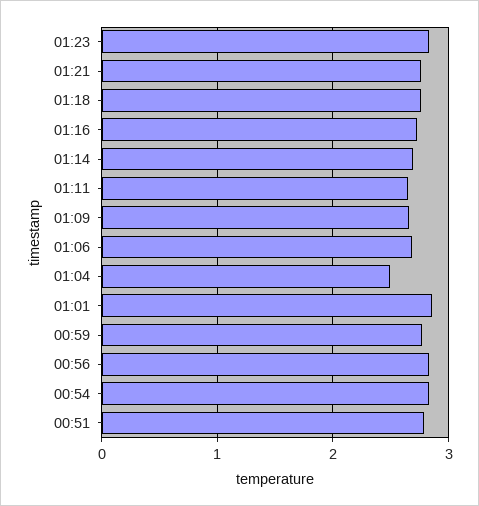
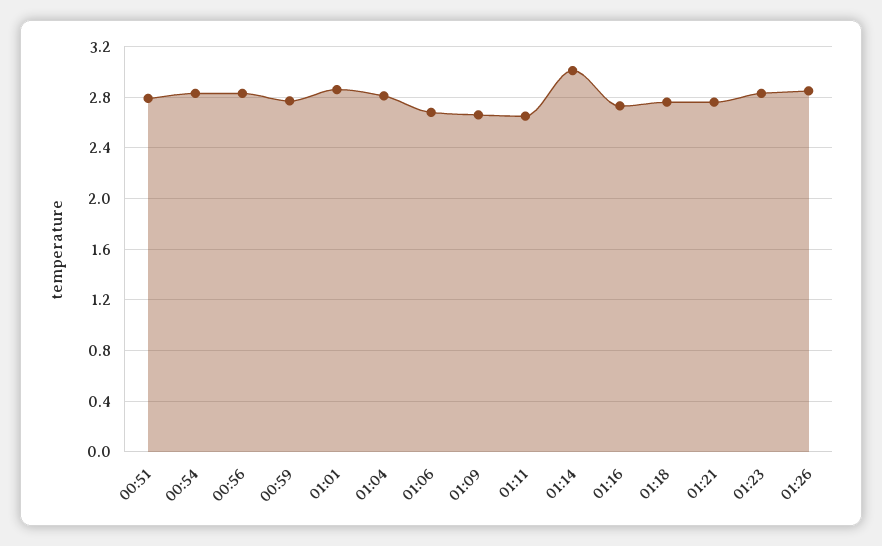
01:14: 2.7 -> 3
01:04: 2.5 -> 2.8
01:26: none -> 2.85

